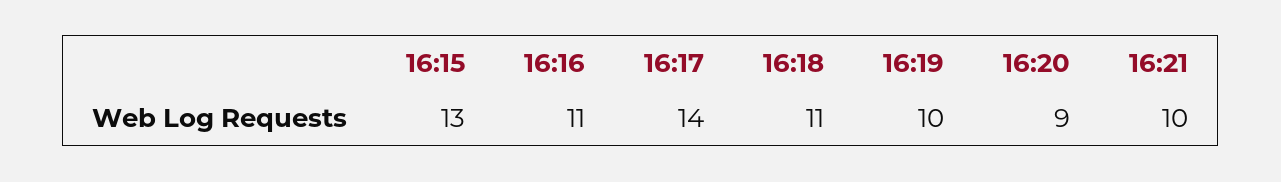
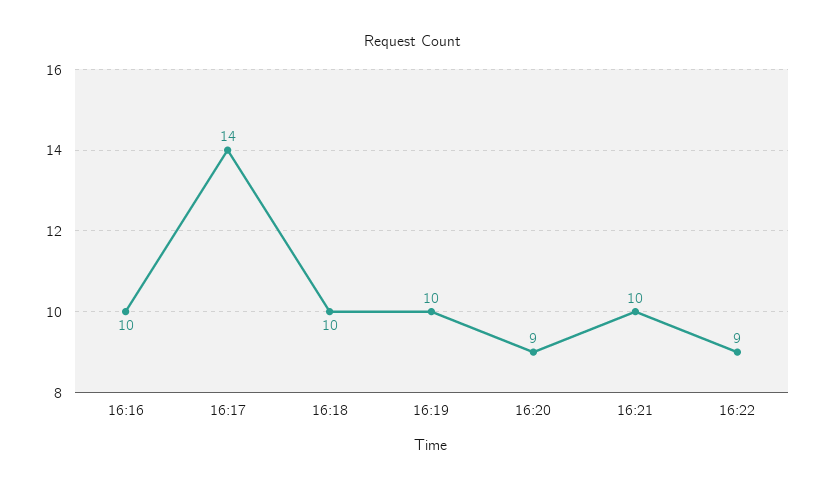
16:15: 13 -> none
16:16: 11 -> 10
16:18: 11 -> 10
16:22: none -> 9

